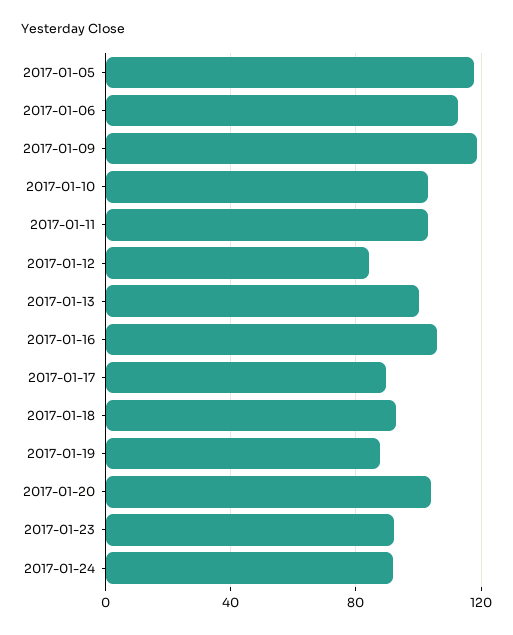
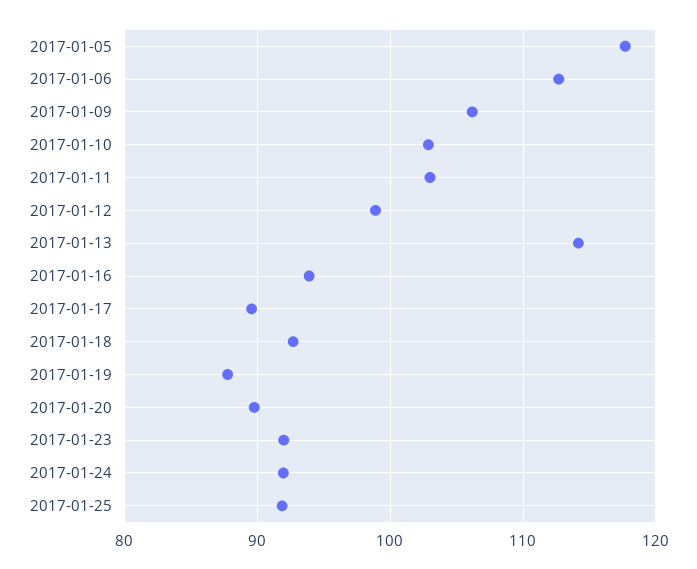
2017-01-09: 120 -> 106
2017-01-12: 85 -> 99
2017-01-13: 100 -> 114
2017-01-16: 105 -> 94
2017-01-20: 105 -> 90
2017-01-25: none -> 92

